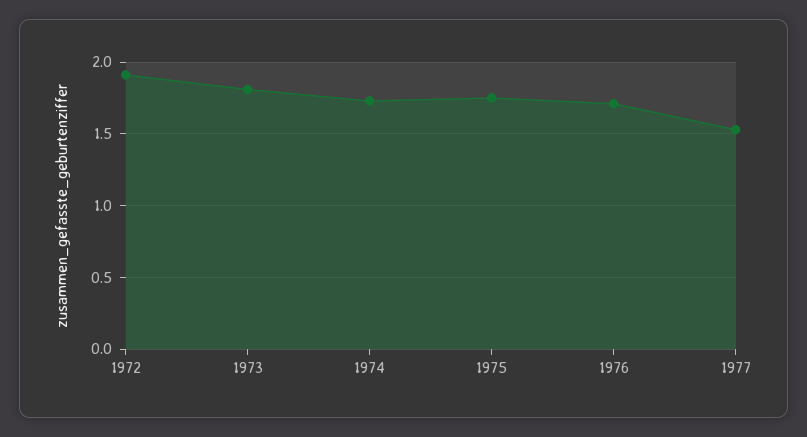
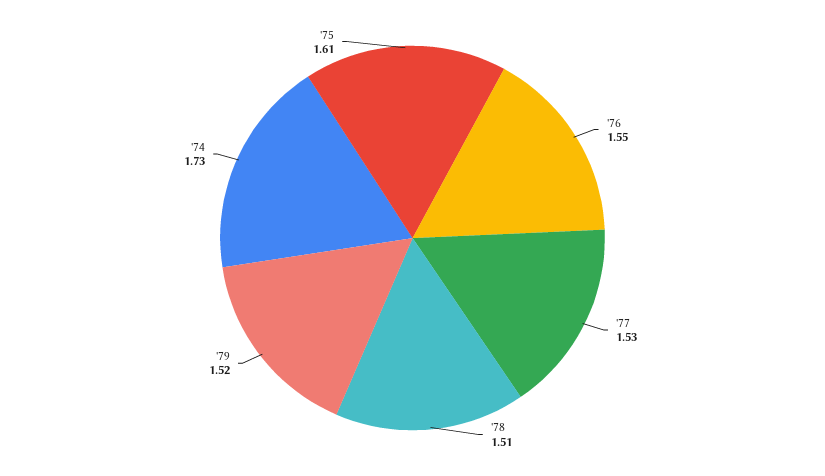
1972: 1.9 -> none
1973: 1.8 -> none
1975: 1.75 -> 1.61
1976: 1.7 -> 1.55
'78: none -> 1.51
'79: none -> 1.52

